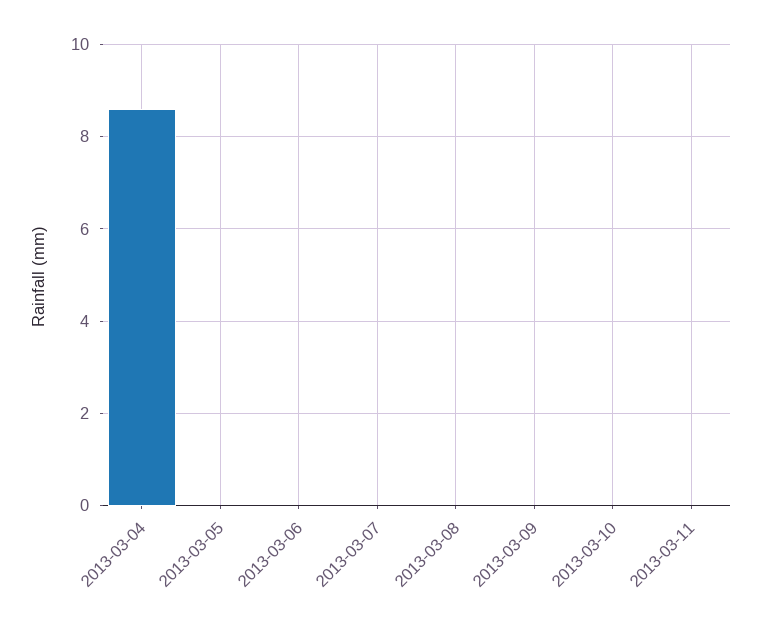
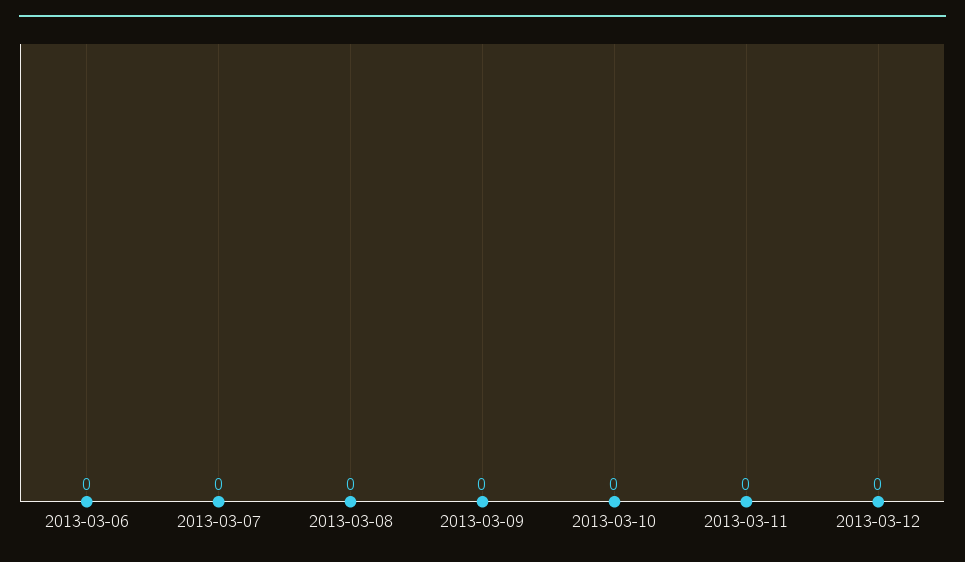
2013-03-04: 8.5 -> none
2013-03-05: 0 -> none
2013-03-12: none -> 0

